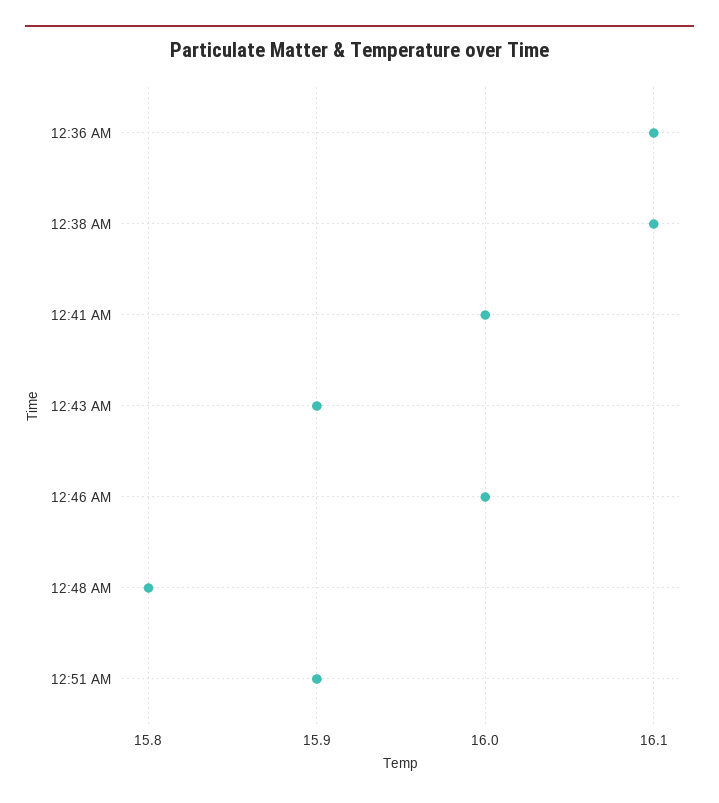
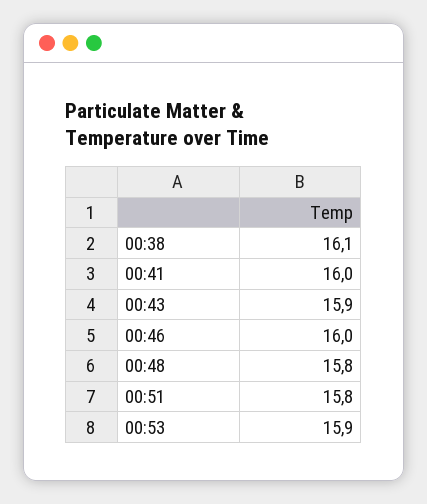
12:36 AM: 16.1 -> none
12:51 AM: 15.9 -> 15.8
00:53: none -> 15.9

